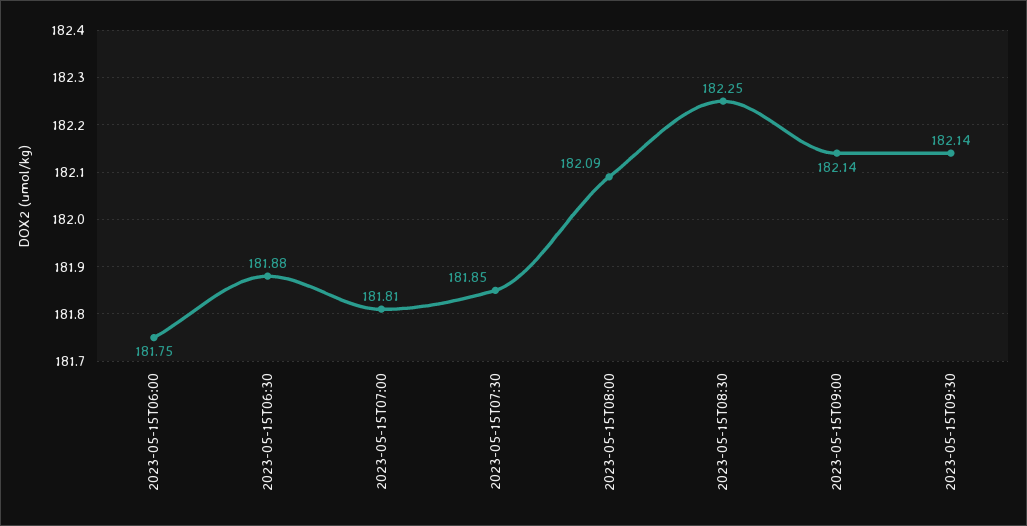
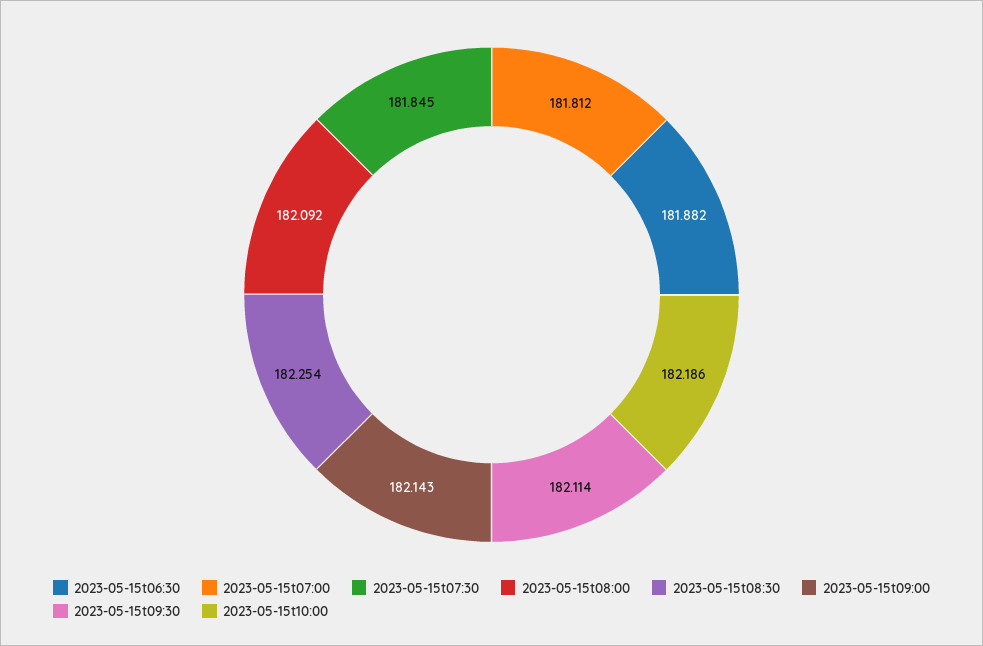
2023-05-15T06:00: 181.75 -> none
2023-05-15T09:30: 182.14 -> 182.114
2023-05-15t10:00: none -> 182.186

